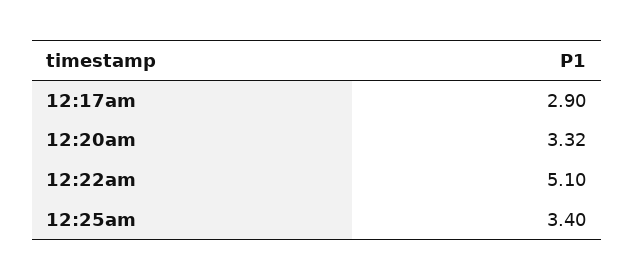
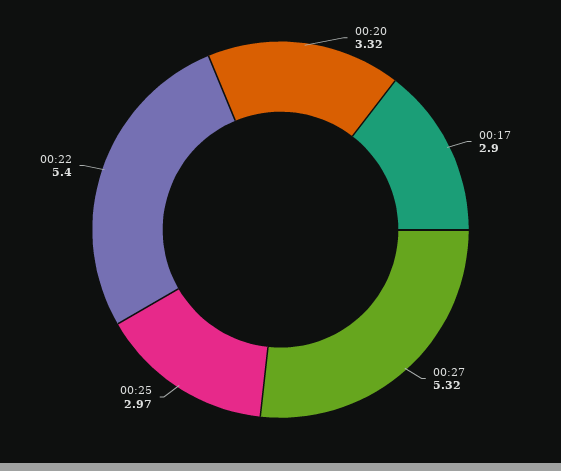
12:22am: 5.1 -> 5.4
12:25am: 3.4 -> 2.97
00:27: none -> 5.32

